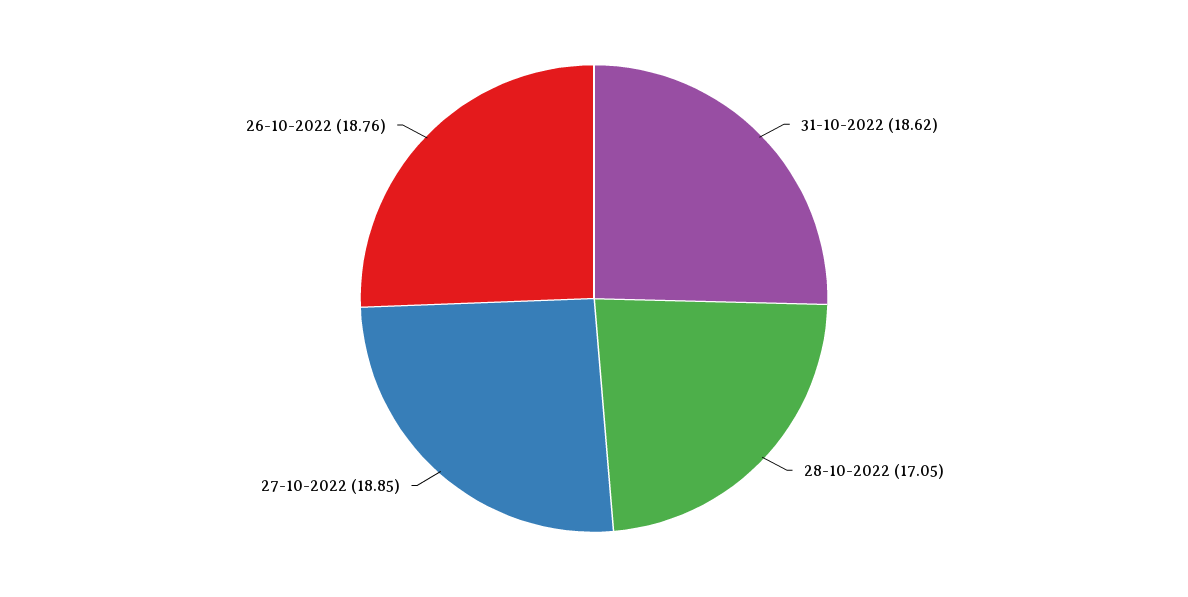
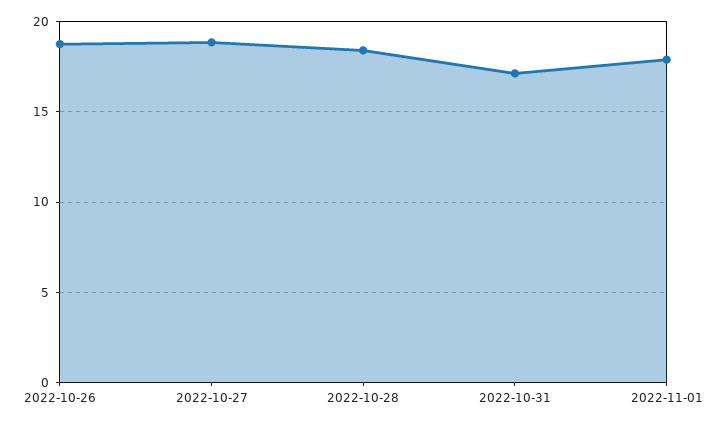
31-10-2022: 18.62 -> 17
28-10-2022: 17.05 -> 18.5
2022-11-01: none -> 18

